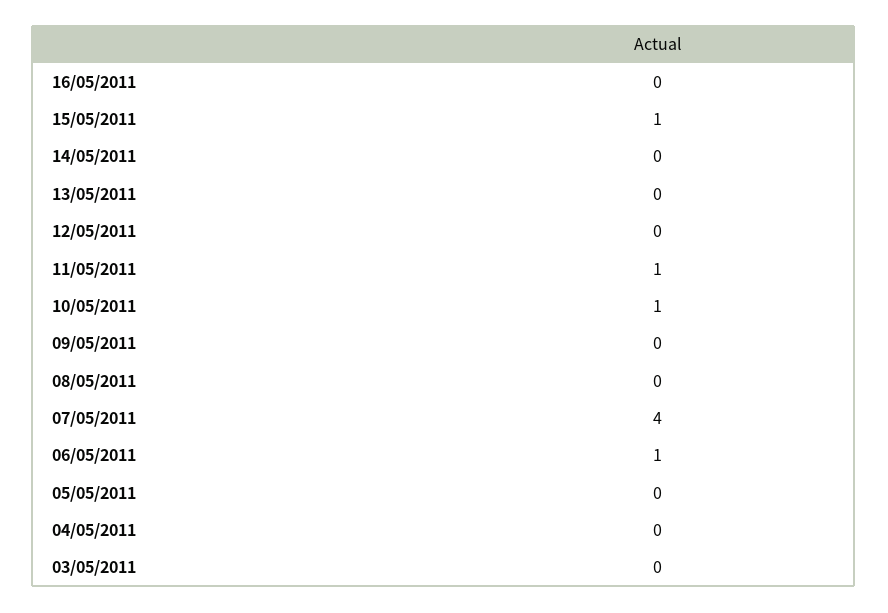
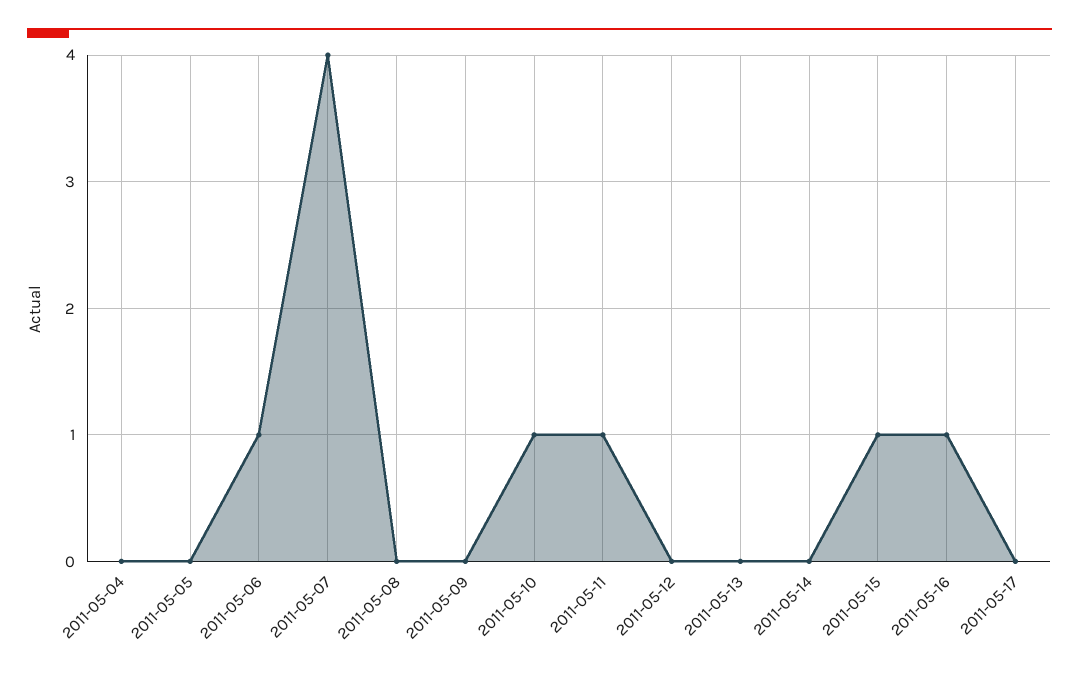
16/05/2011: 0 -> 1
03/05/2011: 0 -> none
2011-05-17: none -> 0

